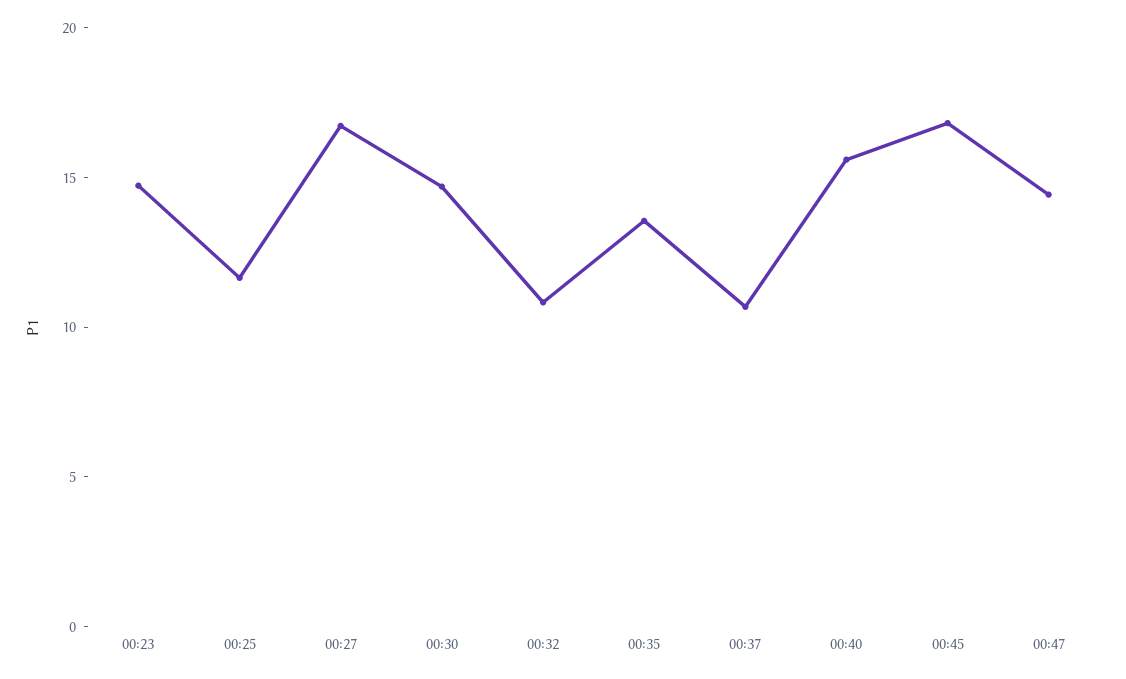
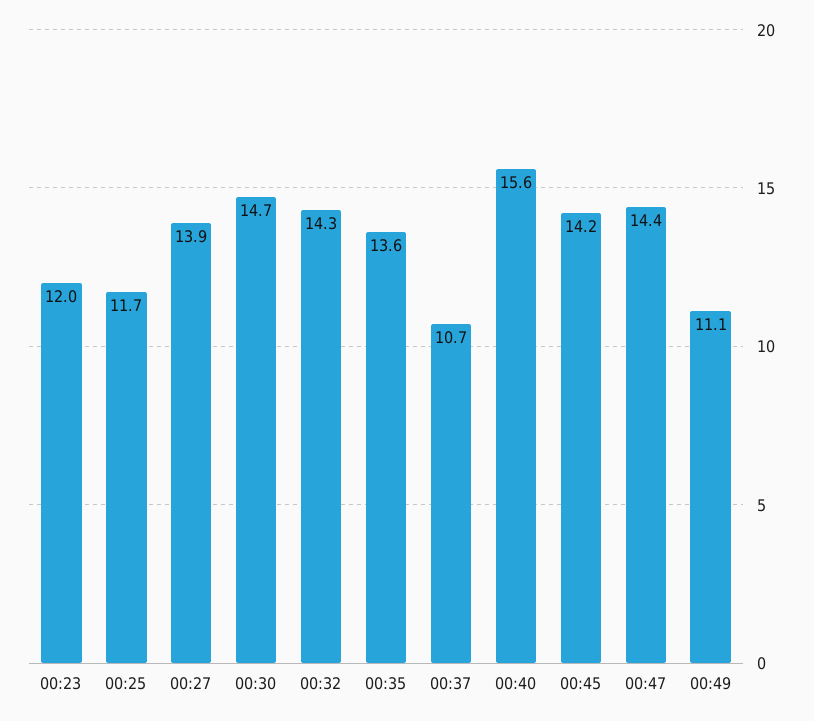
00:23: 15 -> 12
00:27: 17 -> 13.9
00:32: 11 -> 14.3
00:45: 17 -> 14.2
00:49: none -> 11.1

